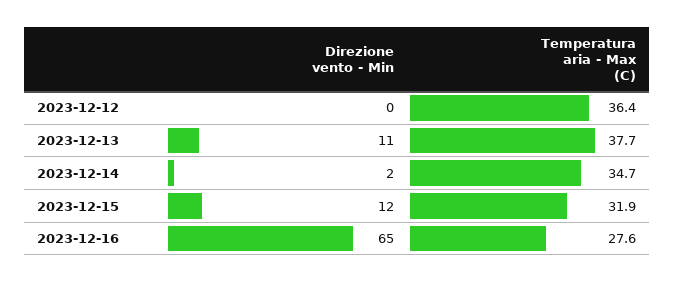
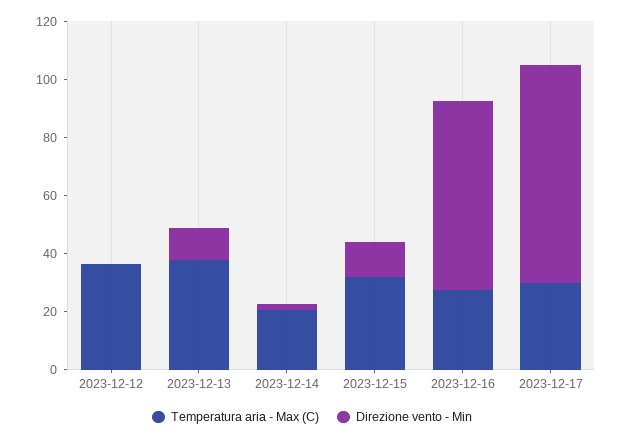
Temperatura aria - Max (C), 2023-12-14: 34.7 -> 20
Temperatura aria - Max (C), 2023-12-17: none -> 30
Direzione vento - Min, 2023-12-17: none -> 75

